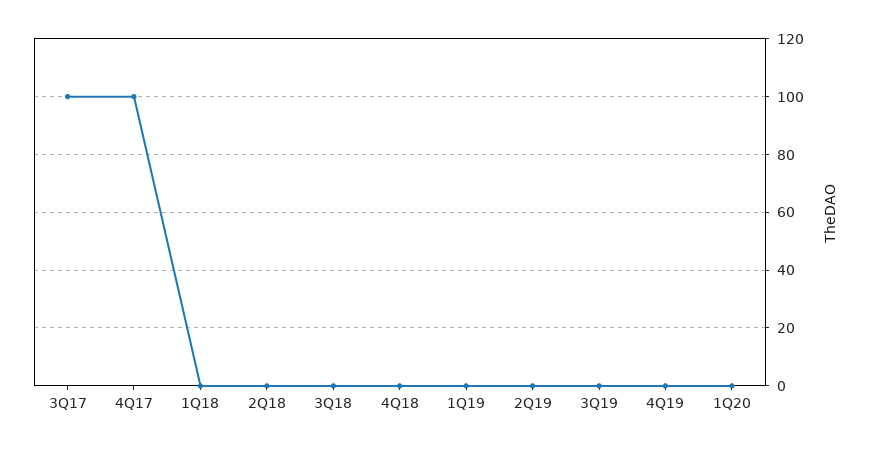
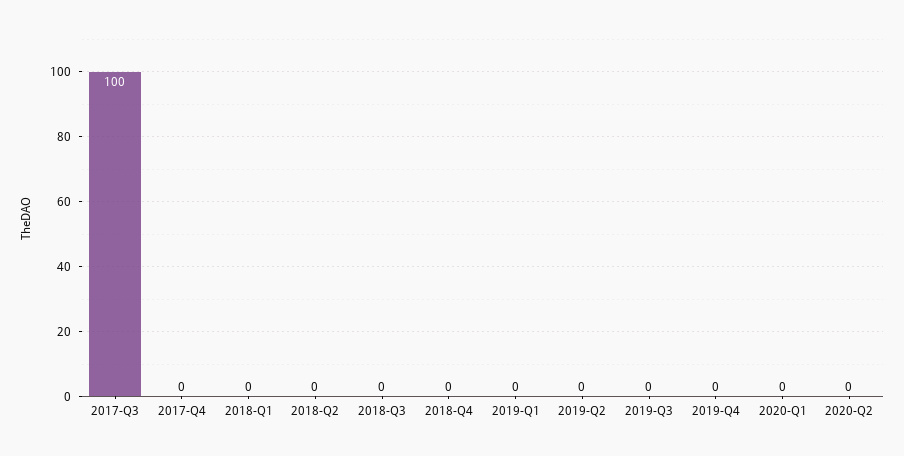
4Q17: 100 -> 0
2020-Q2: none -> 0

